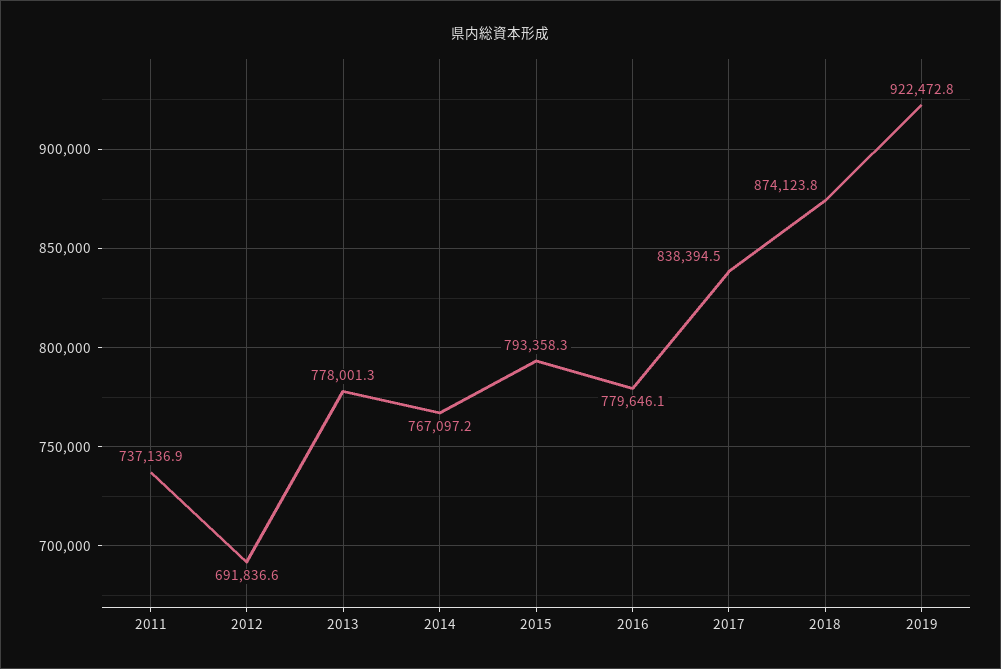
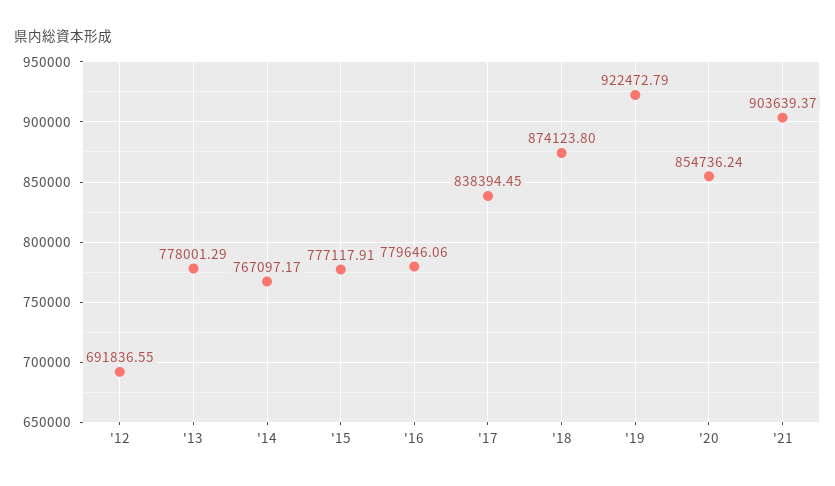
2011: 737136.9 -> none
2015: 793358.3 -> 777117.91
'20: none -> 854736.24
'21: none -> 903639.37

